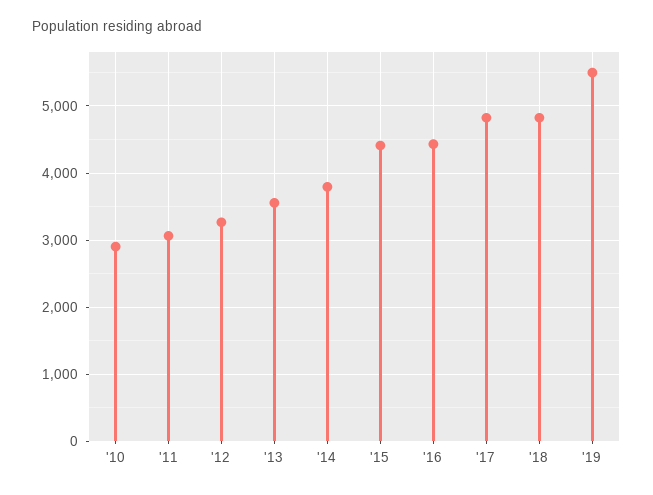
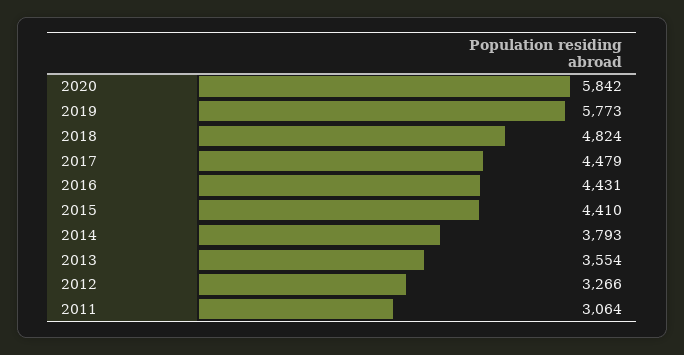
'10: 2900 -> none
'17: 4800 -> 4479
'19: 5500 -> 5773
2020: none -> 5842

